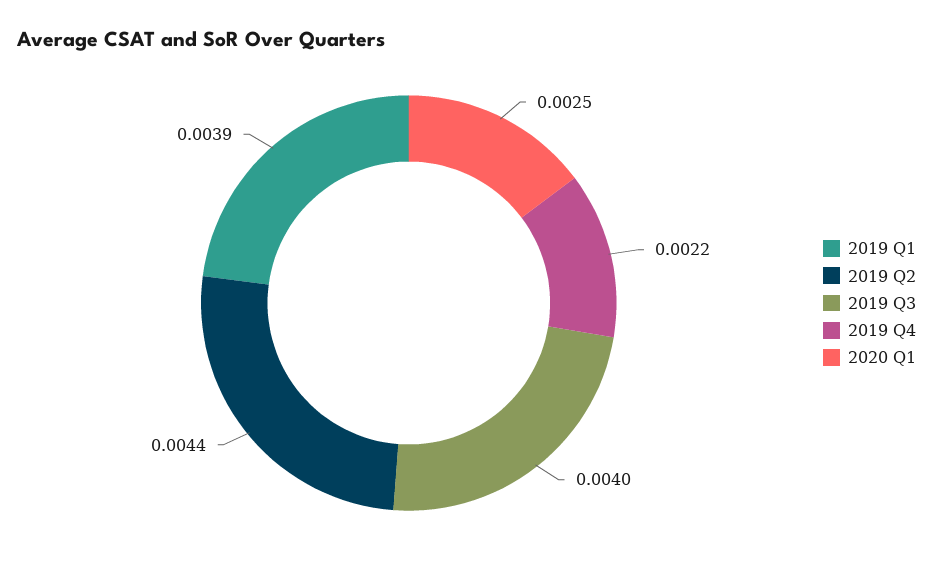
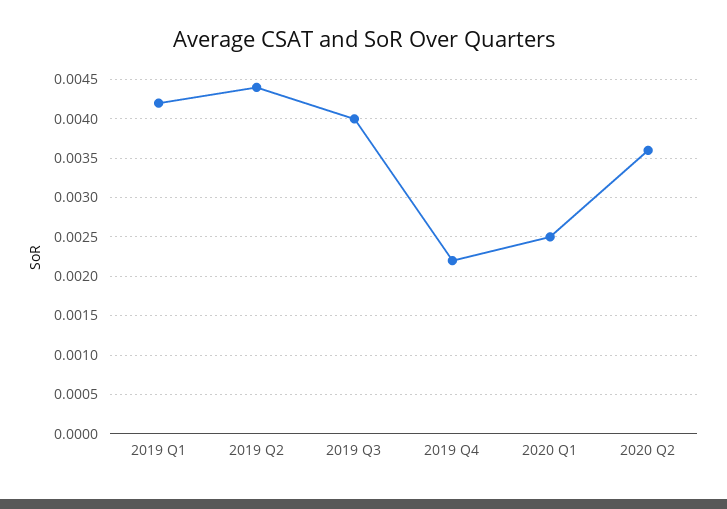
2019 Q1: 0.0039 -> 0.0042
2020 Q2: none -> 0.0036

